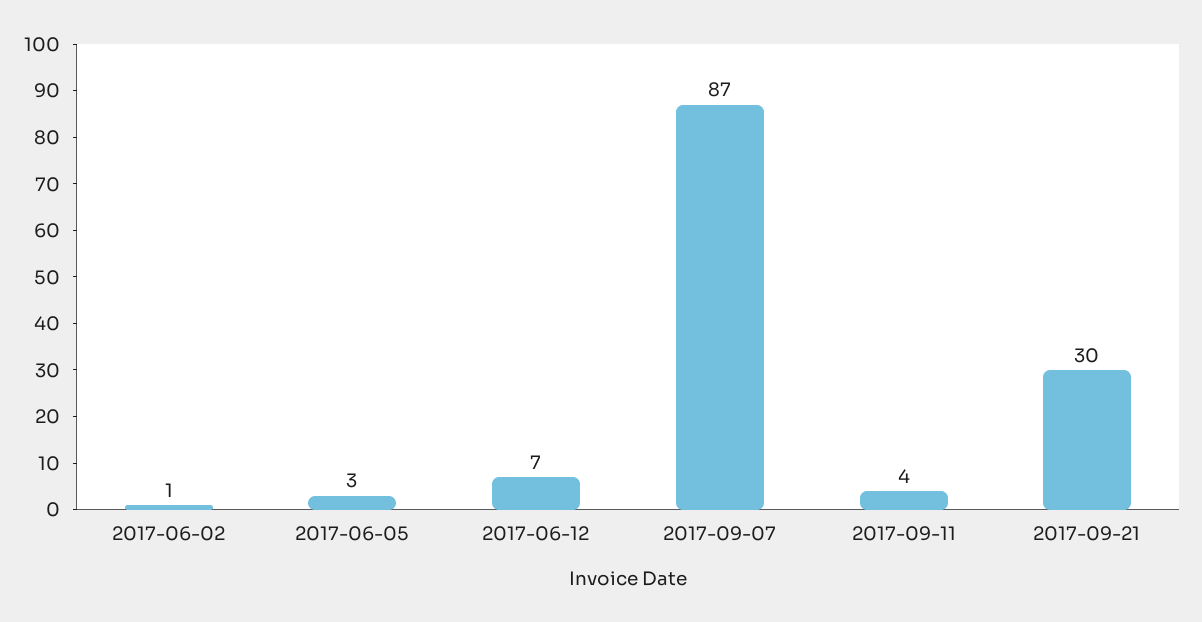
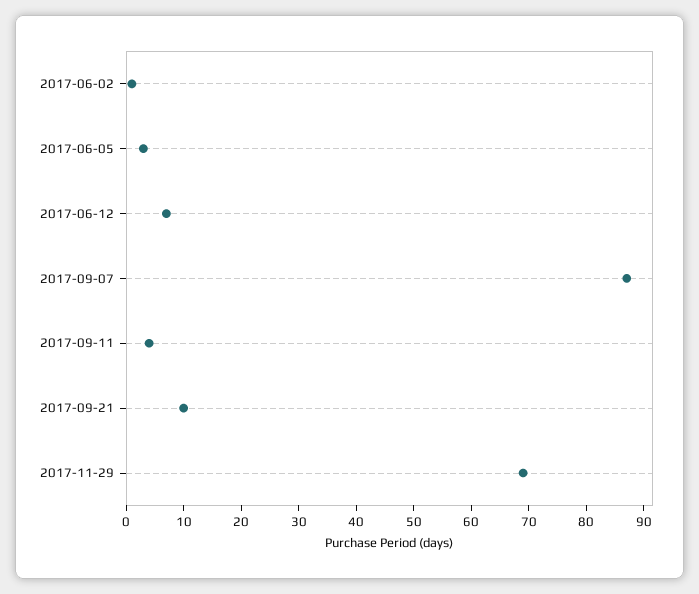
2017-09-21: 30 -> 10
2017-11-29: none -> 70

